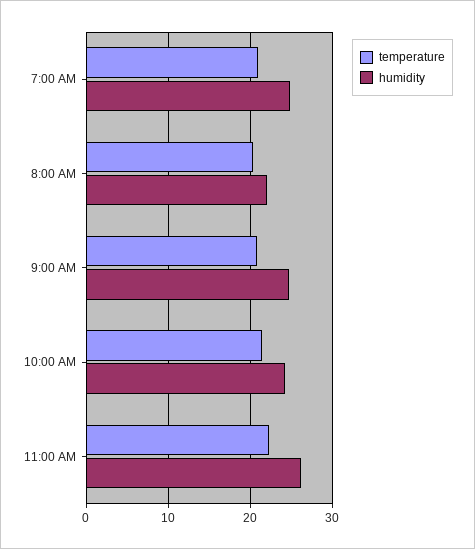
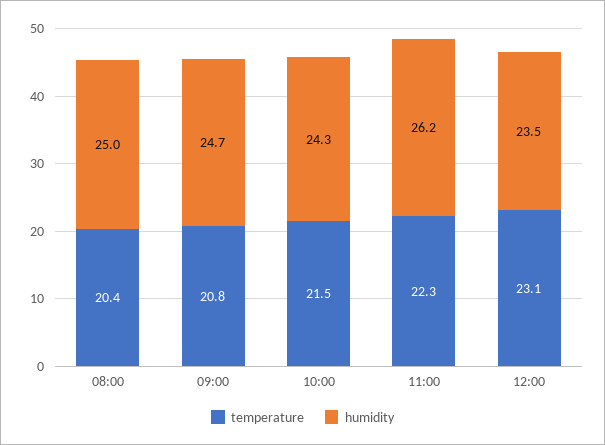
temperature, 7:00 AM: 21 -> none
humidity, 7:00 AM: 25 -> none
humidity, 8:00 AM: 22 -> 25
temperature, 12:00: none -> 23.1
humidity, 12:00: none -> 23.5

